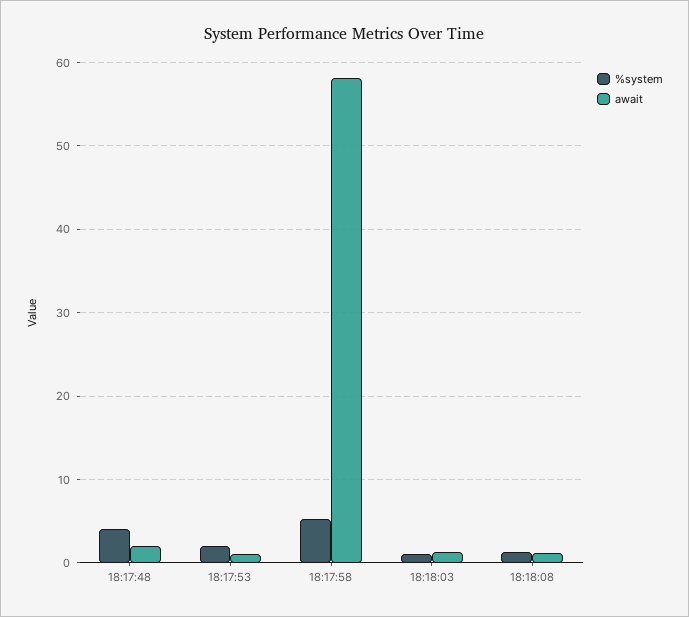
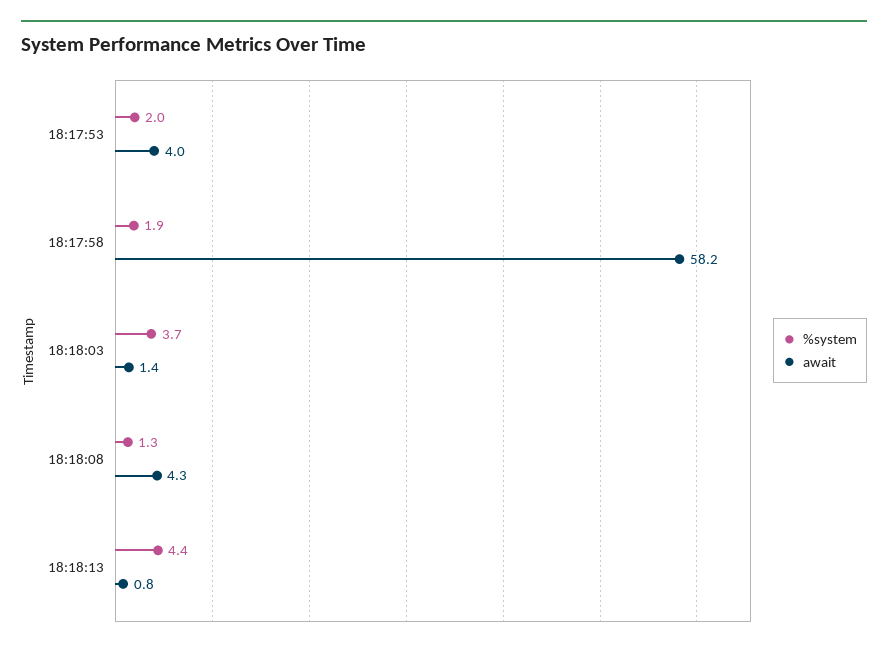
%system, 18:17:48: 4 -> none
await, 18:17:48: 2 -> none
await, 18:17:53: 1 -> 4
%system, 18:17:58: 5 -> 1.9
%system, 18:18:03: 1 -> 3.7
await, 18:18:08: 1 -> 4.3
%system, 18:18:13: none -> 4.4
await, 18:18:13: none -> 0.8

